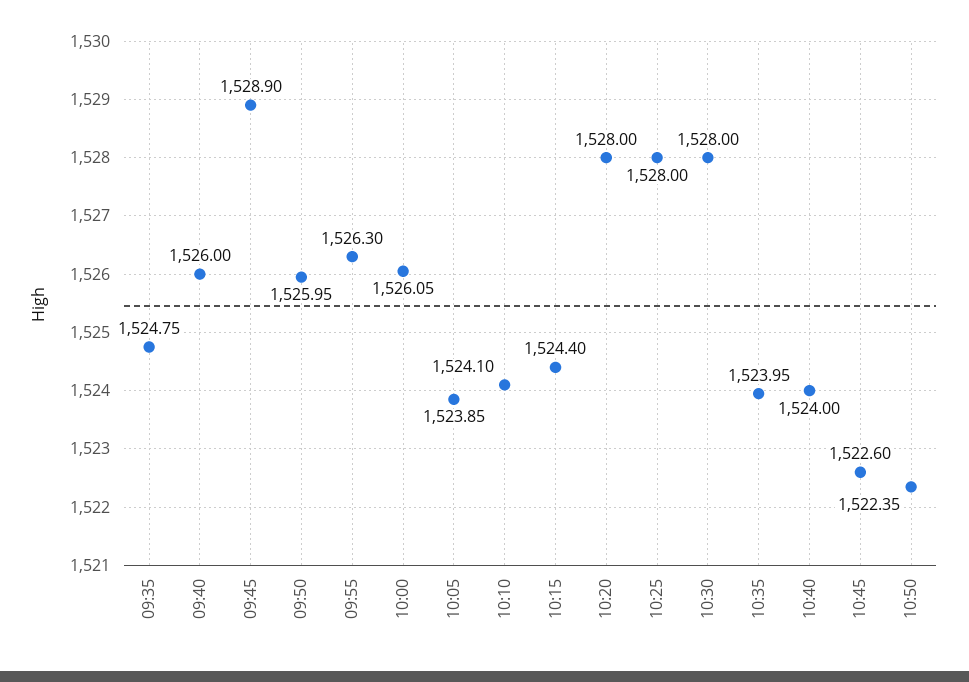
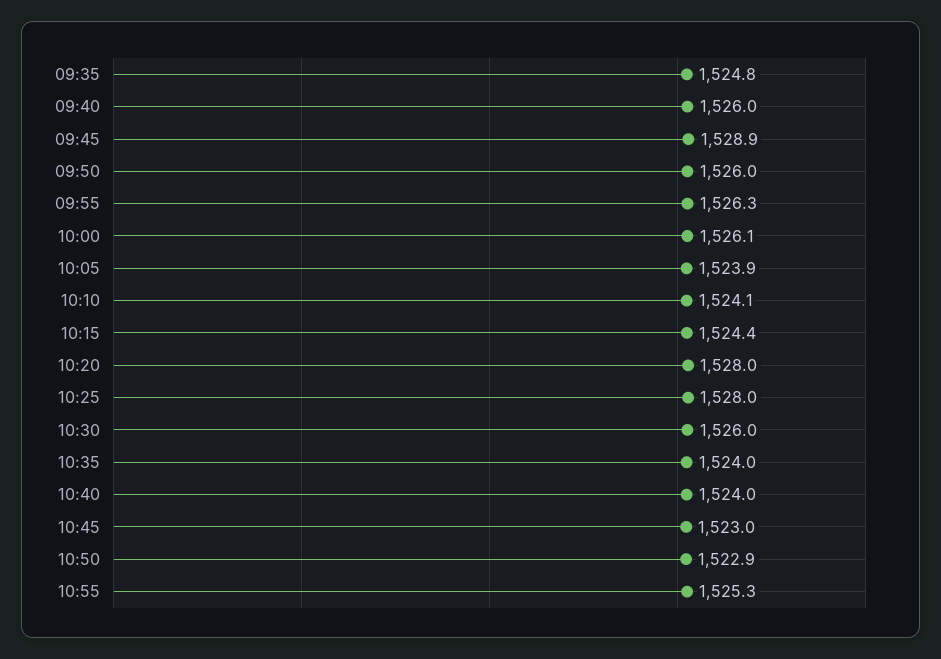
10:30: 1528 -> 1526
10:45: 1522.6 -> 1523
10:50: 1522.35 -> 1522.9
10:55: none -> 1525.3

